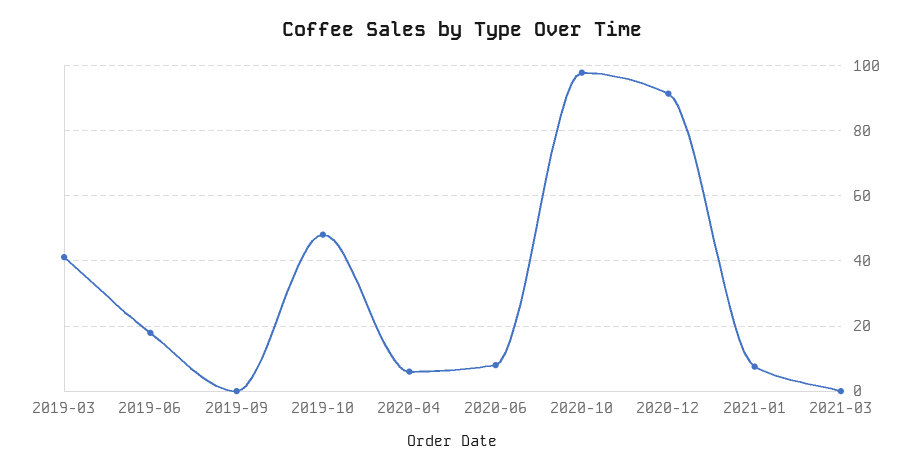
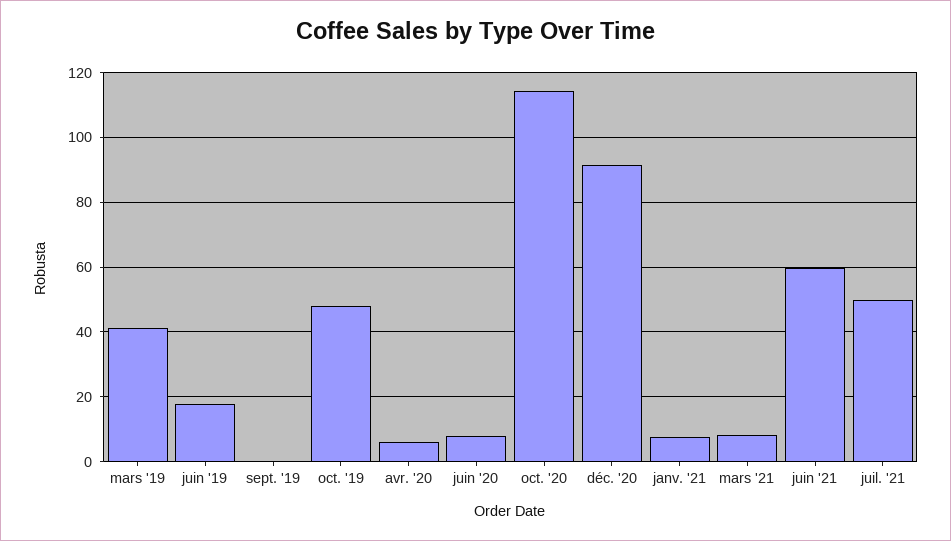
2020-10: 98 -> 114
2021-03: 0 -> 8
juin '21: none -> 60
juil. '21: none -> 50

